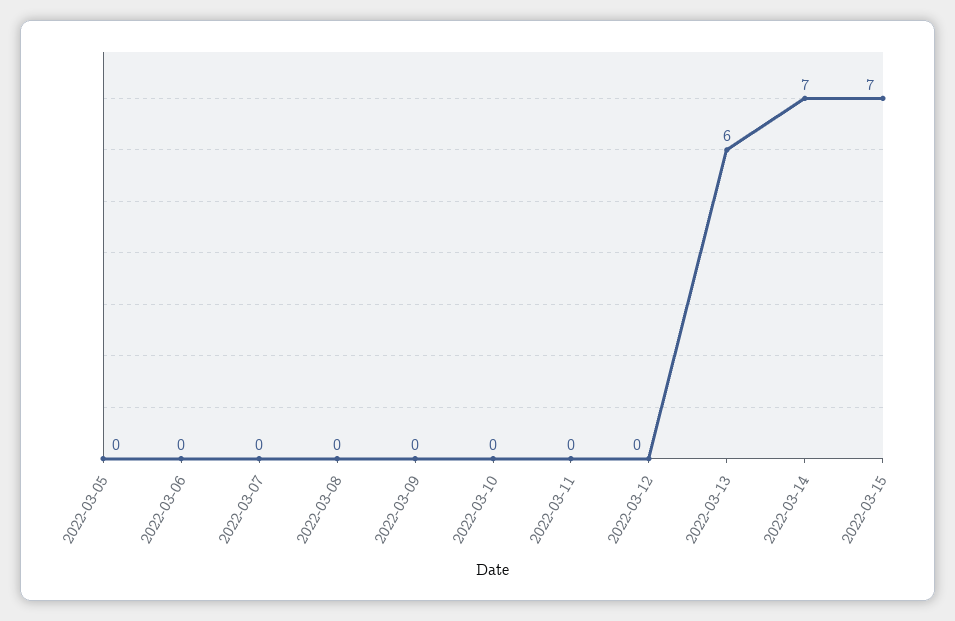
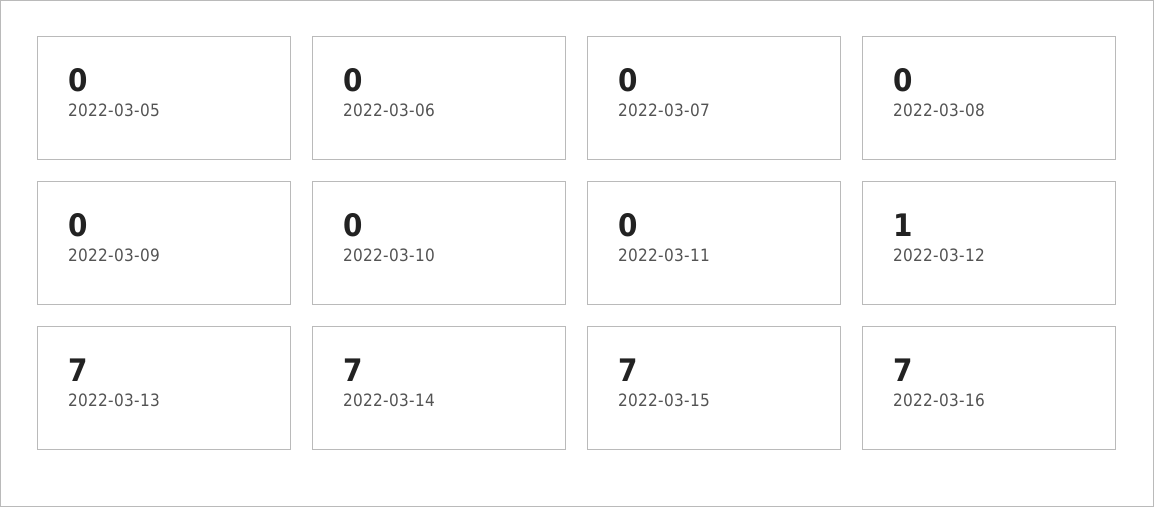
2022-03-12: 0 -> 1
2022-03-13: 6 -> 7
2022-03-16: none -> 7

